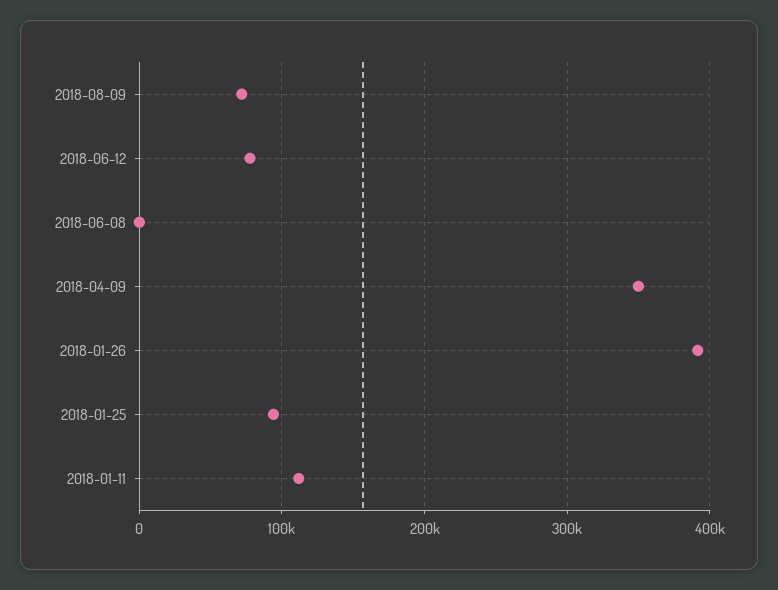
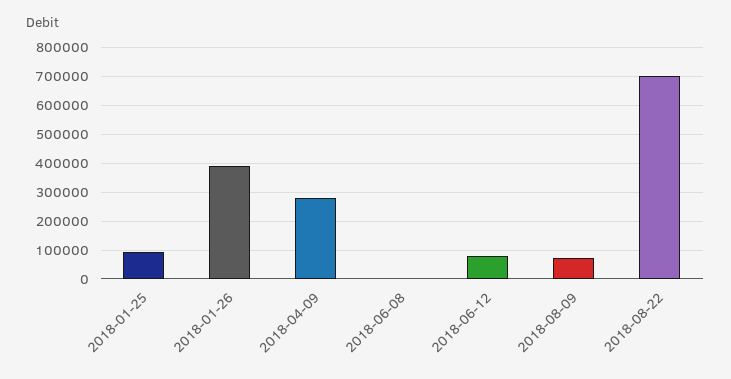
2018-04-09: 350000 -> 275000
2018-01-11: 110000 -> none
2018-08-22: none -> 700000

